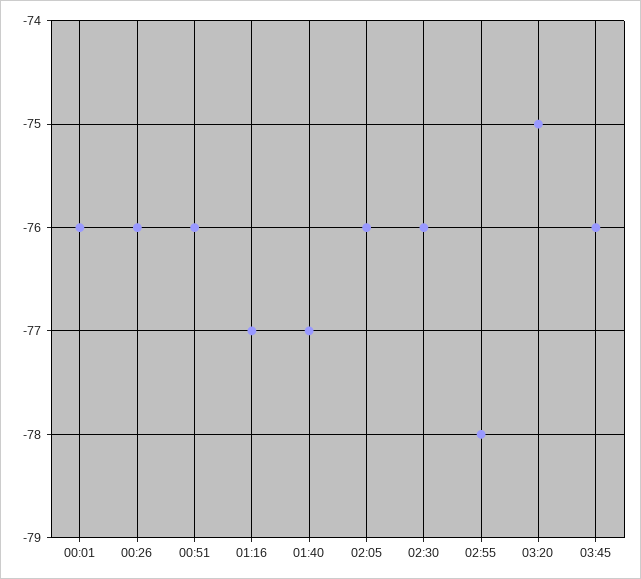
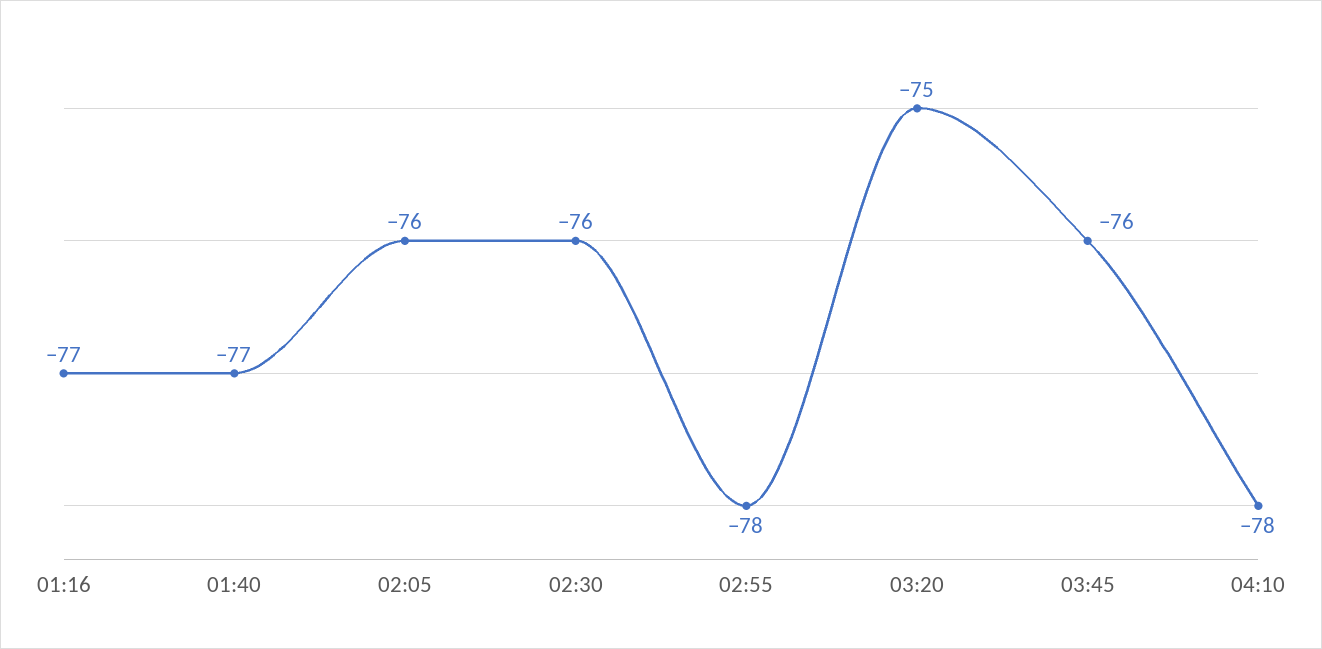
00:01: -76 -> none
00:26: -76 -> none
00:51: -76 -> none
04:10: none -> -78

